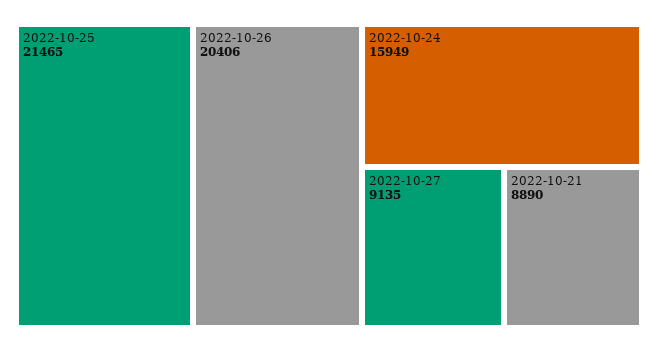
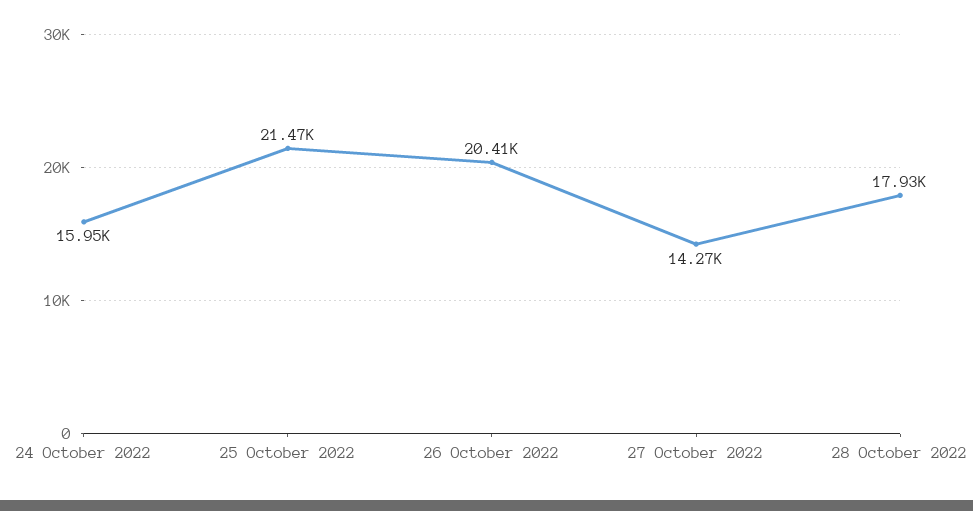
2022-10-27: 9135 -> 14270
2022-10-21: 8890 -> none
28 October 2022: none -> 17930

